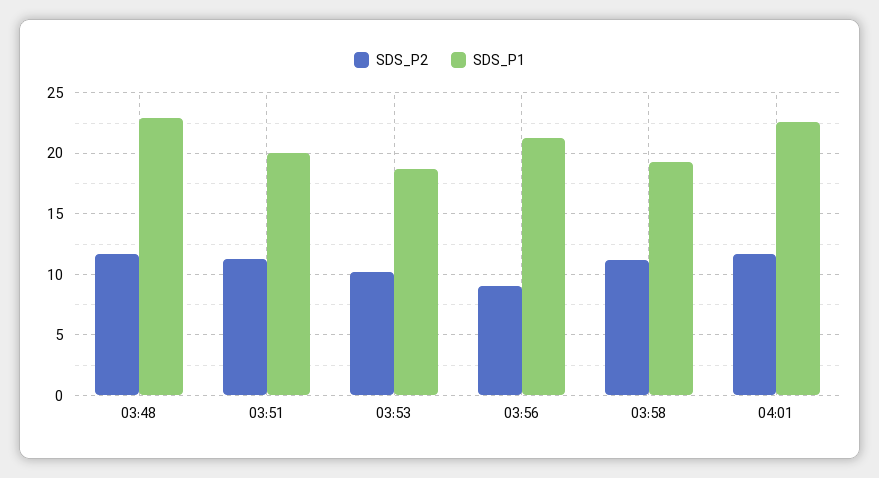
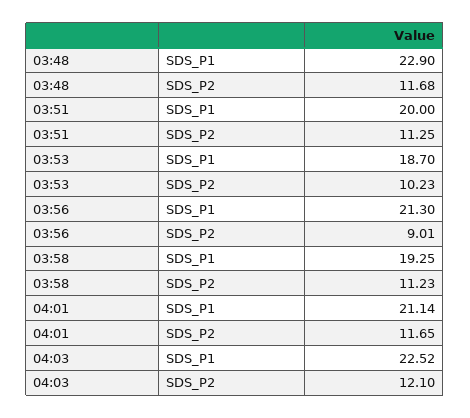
SDS_P1, 04:01: 22.5 -> 21.14
SDS_P1, 04:03: none -> 22.52
SDS_P2, 04:03: none -> 12.1

